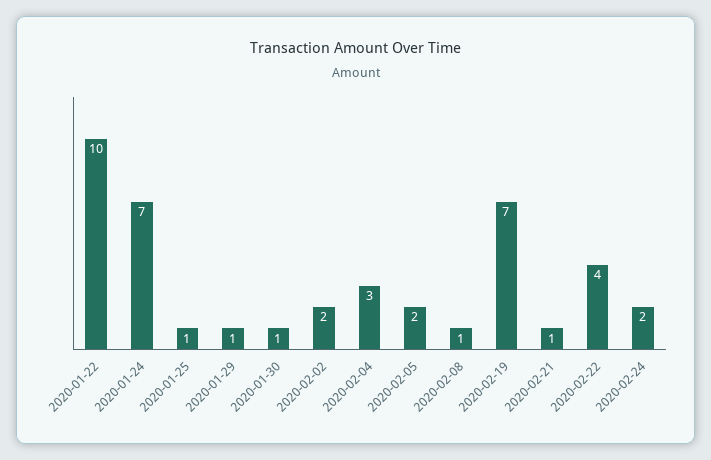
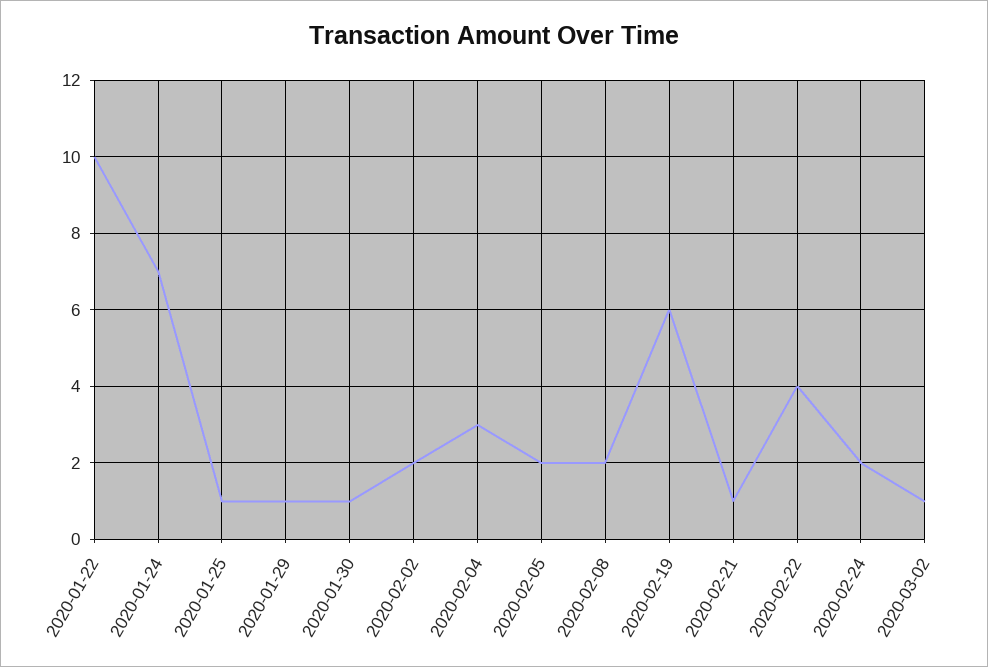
2020-02-08: 1 -> 2
2020-02-19: 7 -> 6
2020-03-02: none -> 1

